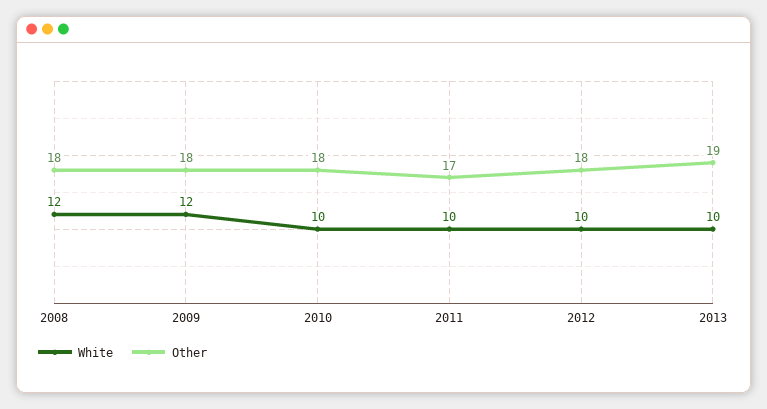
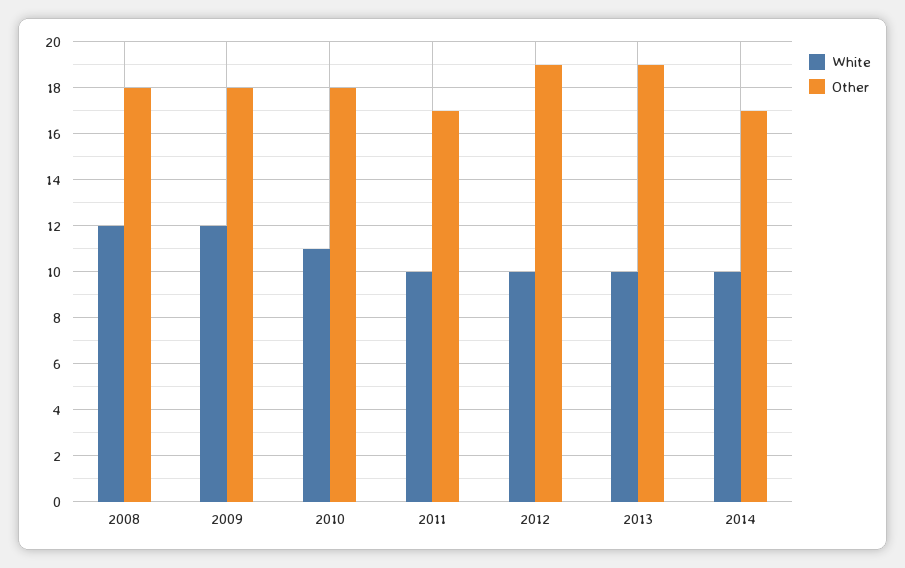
White, 2010: 10 -> 11
Other, 2012: 18 -> 19
White, 2014: none -> 10
Other, 2014: none -> 17

